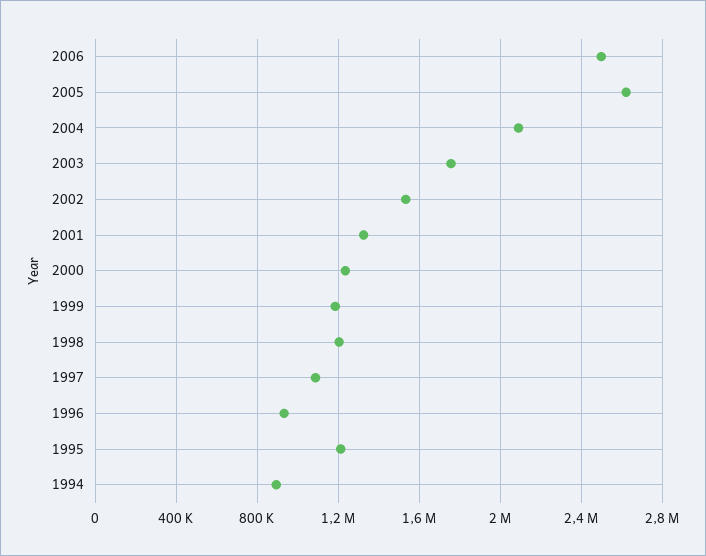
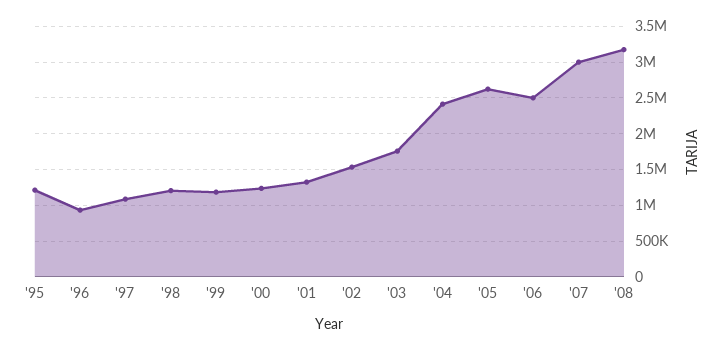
2004: 2100000 -> 2400000
1994: 900000 -> none
'07: none -> 3000000
'08: none -> 3200000

